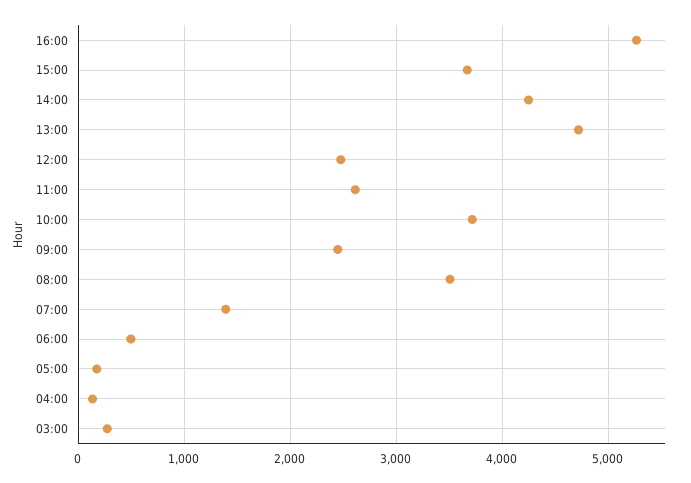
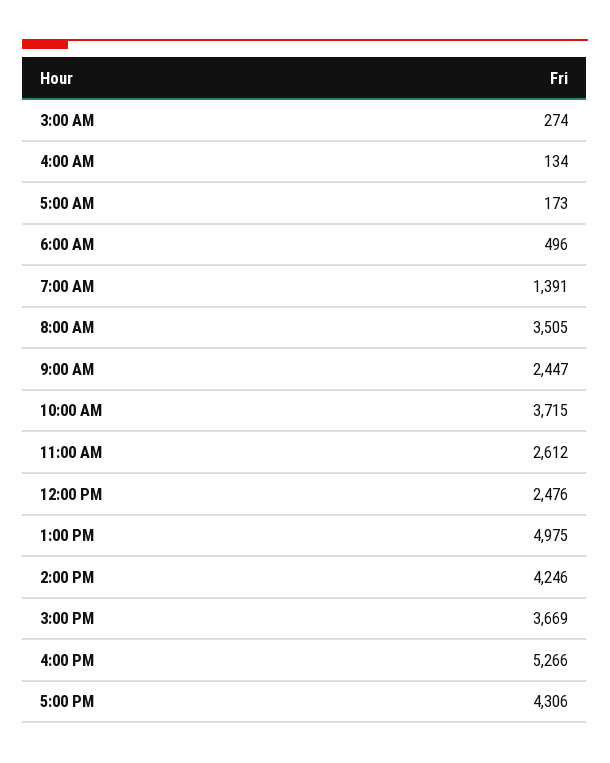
13:00: 4700 -> 4975
5:00 PM: none -> 4306

